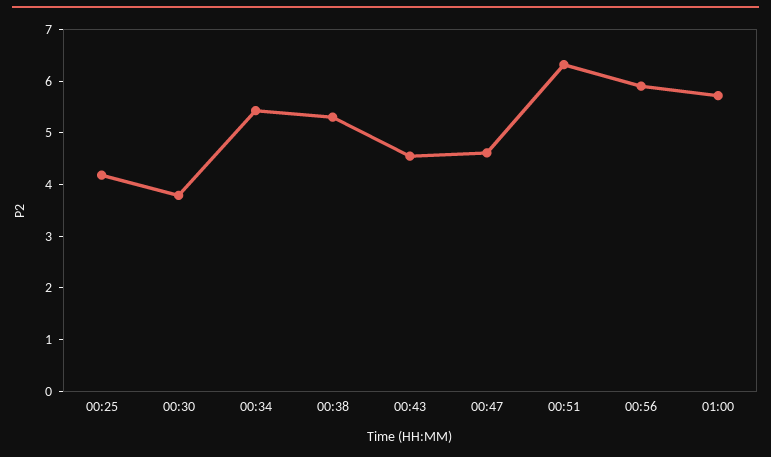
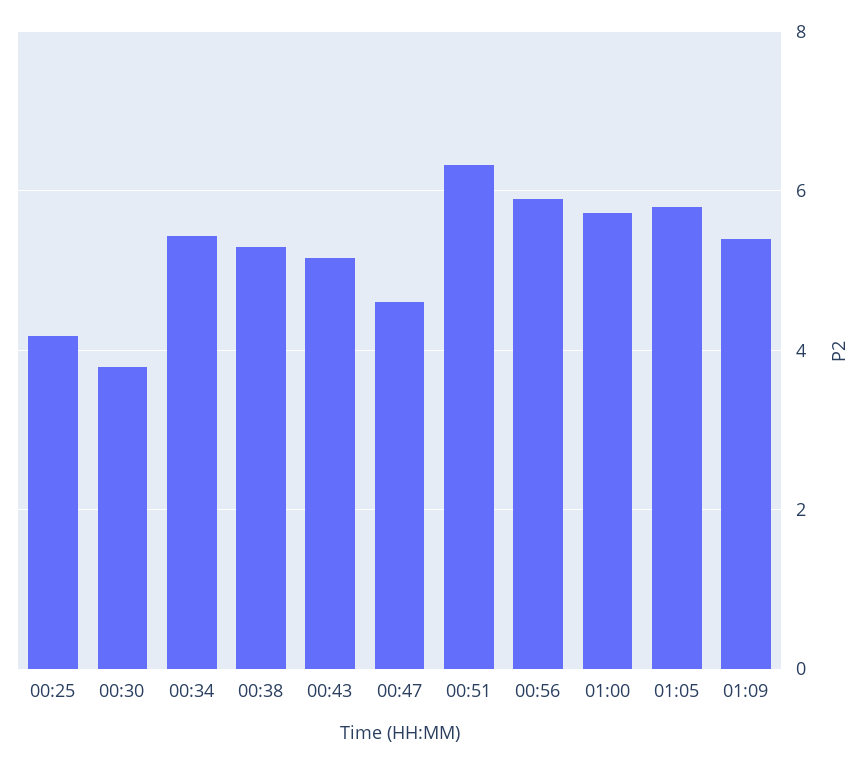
00:43: 4.6 -> 5.2
01:05: none -> 5.8
01:09: none -> 5.4

